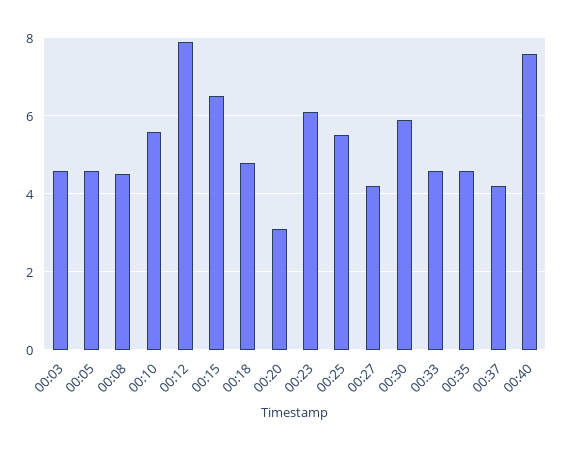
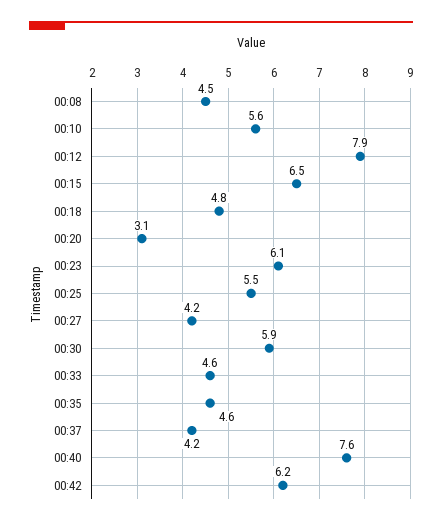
00:03: 4.5 -> none
00:05: 4.5 -> none
00:42: none -> 6.2

